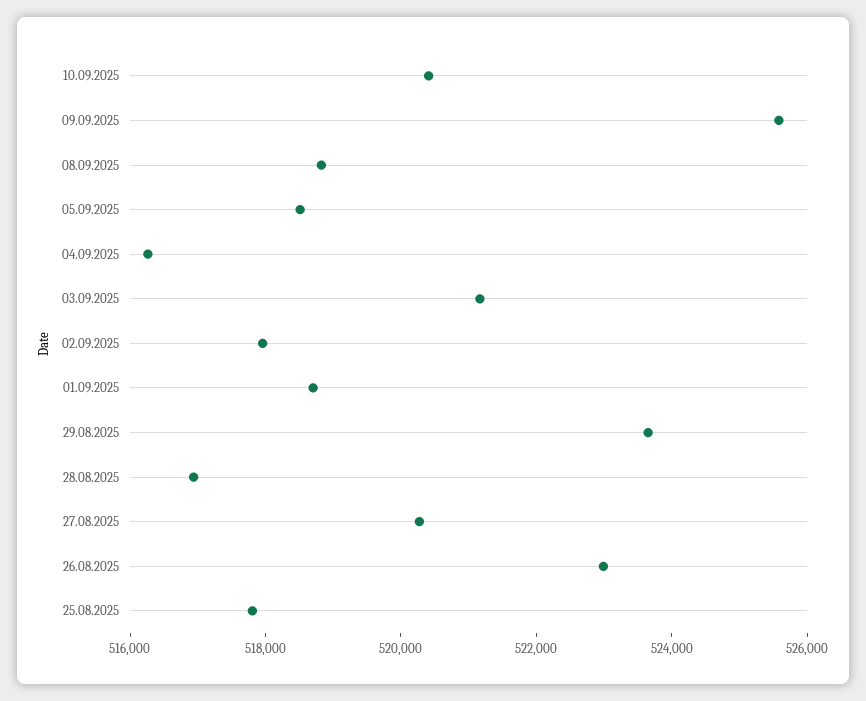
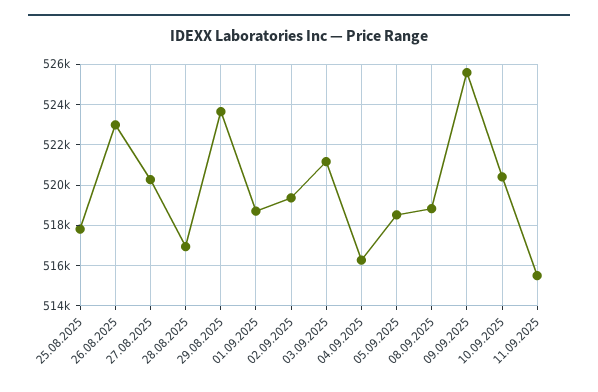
02.09.2025: 518000 -> 519500
11.09.2025: none -> 515500

